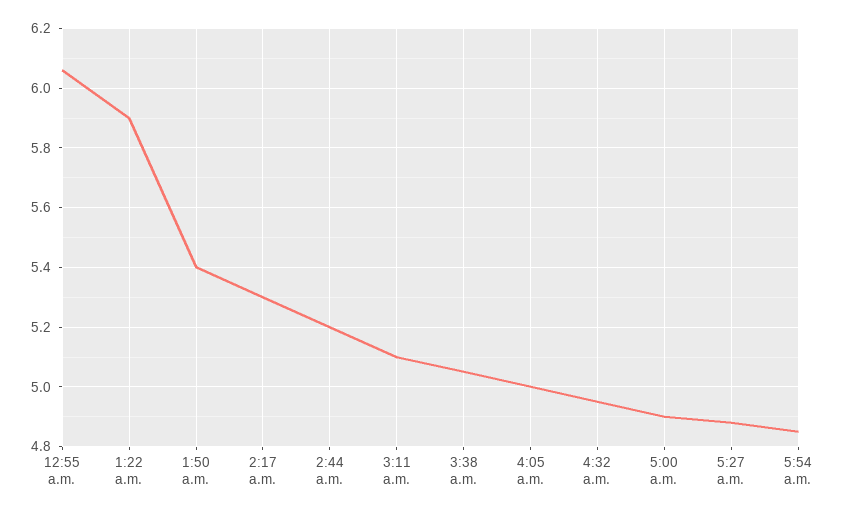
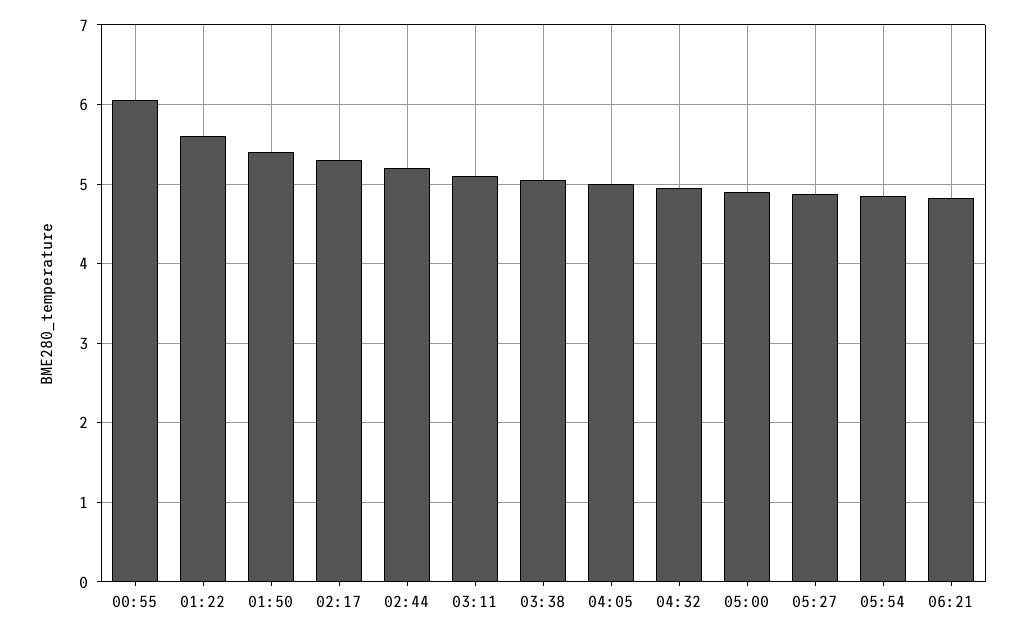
1:22 a.m.: 5.9 -> 5.6
06:21: none -> 4.8

